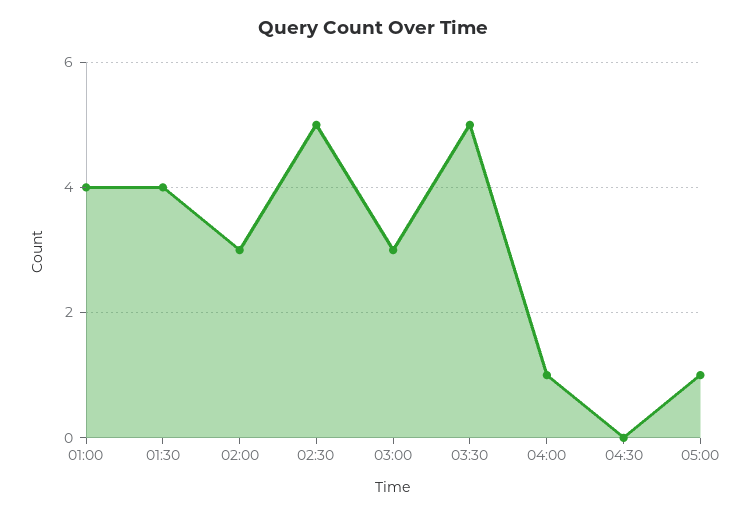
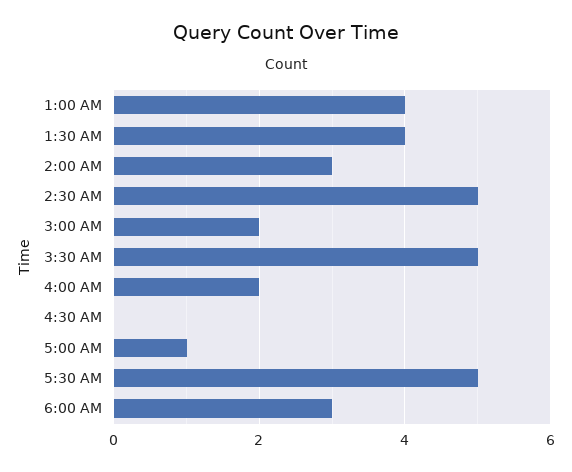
03:00: 3 -> 2
04:00: 1 -> 2
5:30 AM: none -> 5
6:00 AM: none -> 3

